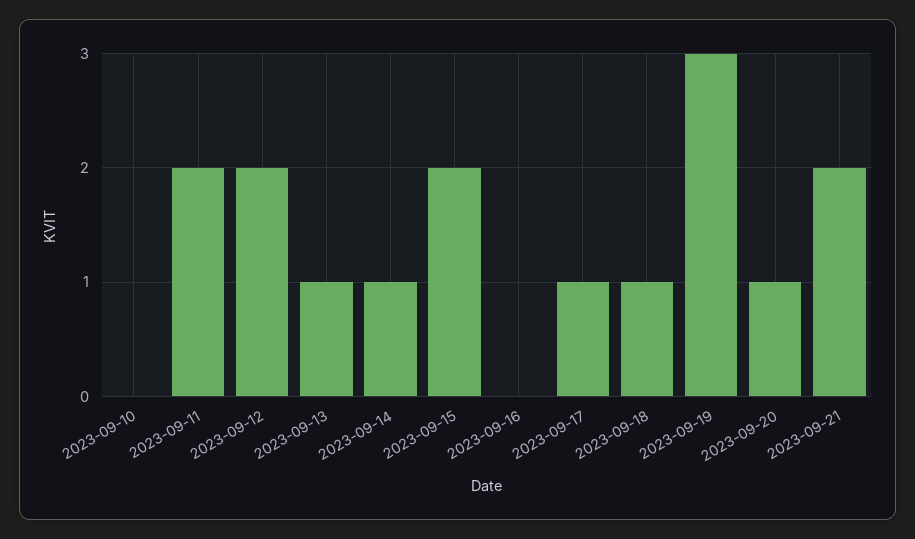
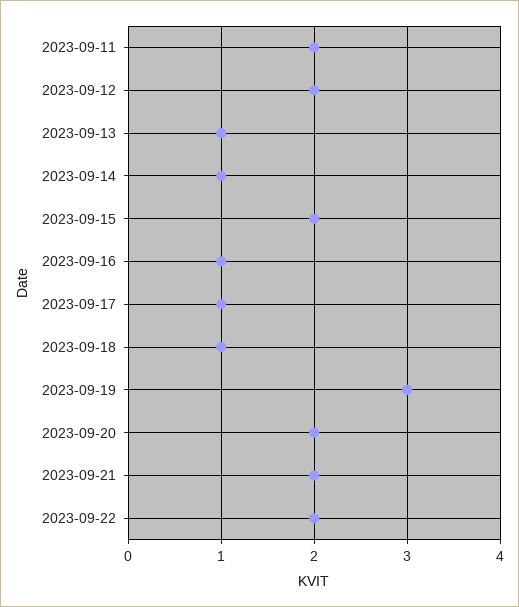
2023-09-10: 0 -> none
2023-09-16: 0 -> 1
2023-09-20: 1 -> 2
2023-09-22: none -> 2

